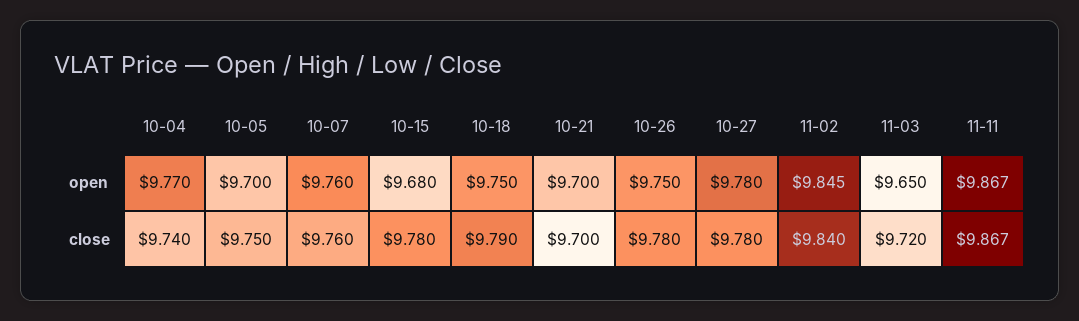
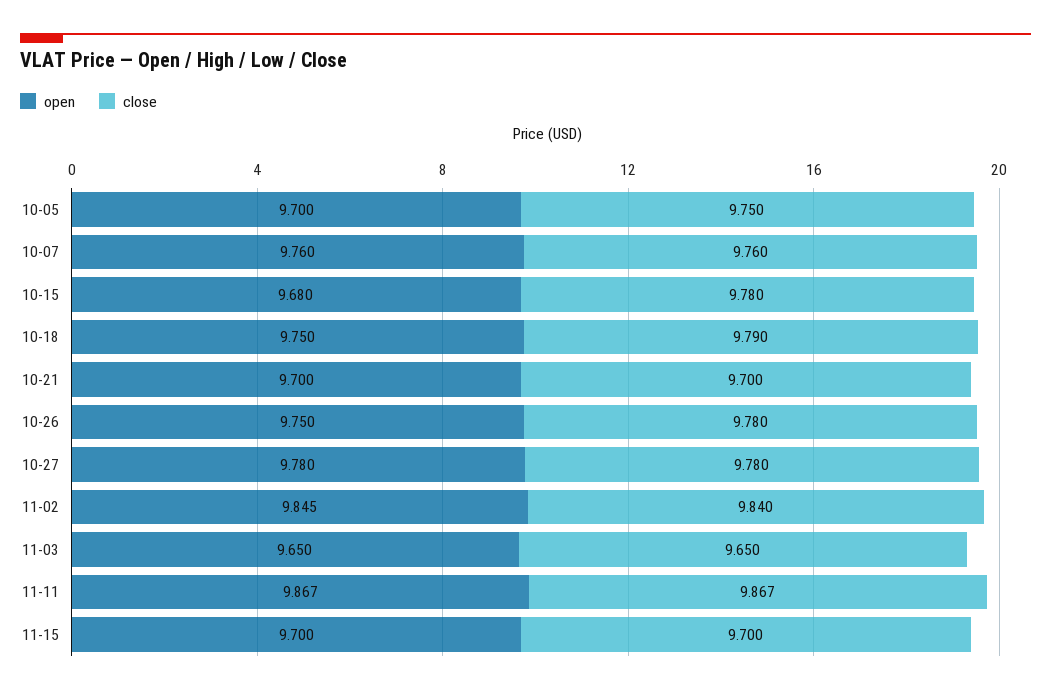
open, 10-04: 9.77 -> none
close, 10-04: 9.74 -> none
close, 11-03: 9.72 -> 9.65
open, 11-15: none -> 9.7
close, 11-15: none -> 9.7

